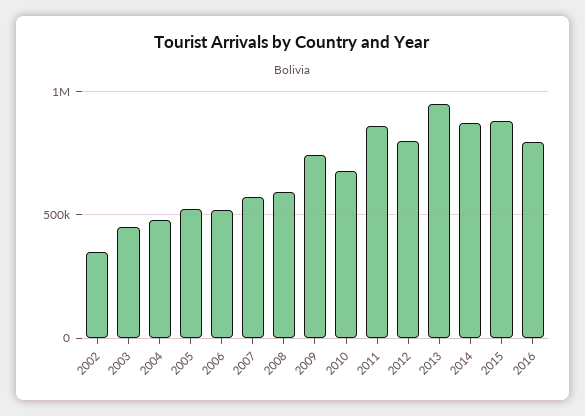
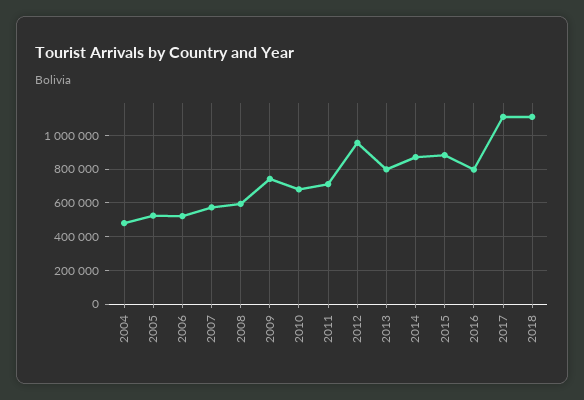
2002: 350000 -> none
2003: 450000 -> none
2011: 850000 -> 700000
2012: 800000 -> 950000
2013: 950000 -> 800000
2017: none -> 1100000
2018: none -> 1100000

